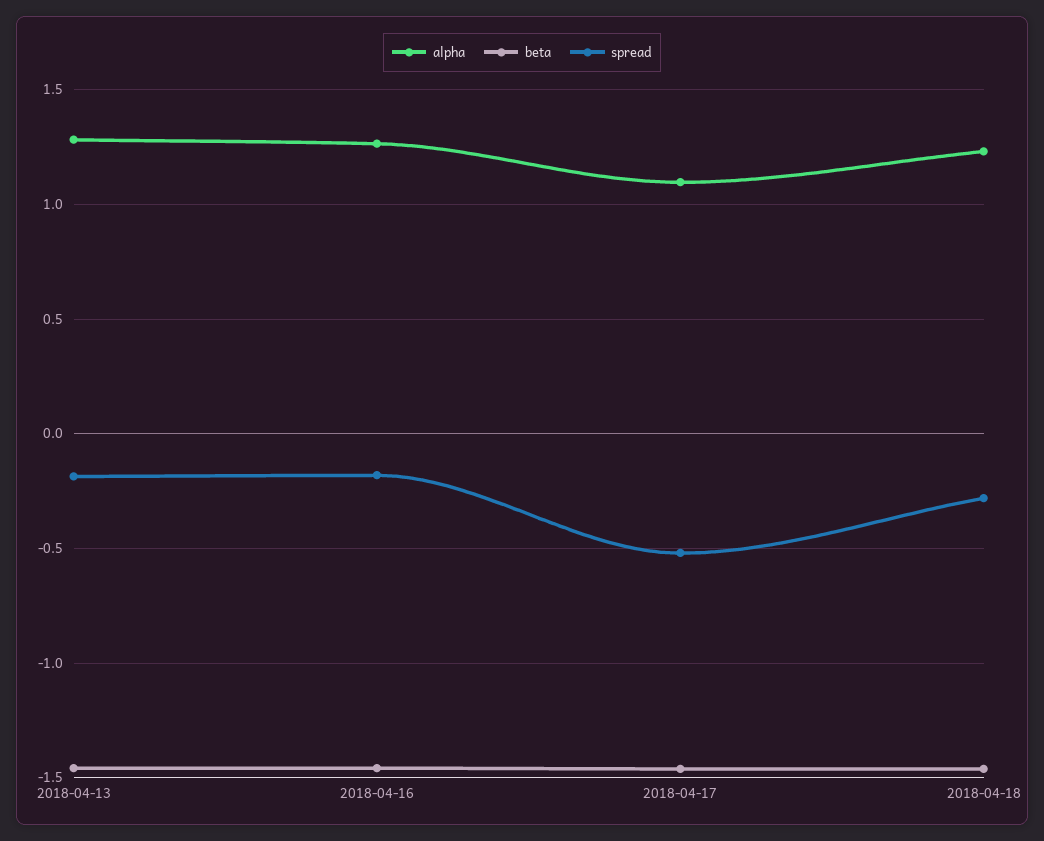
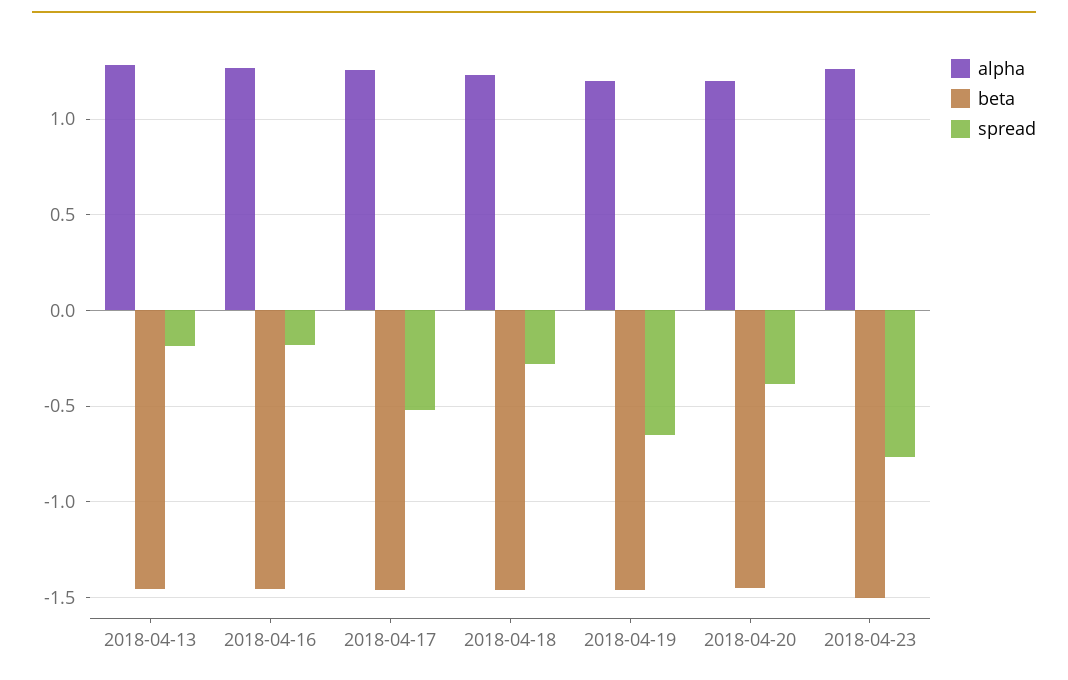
alpha, 2018-04-17: 1.1 -> 1.25
alpha, 2018-04-19: none -> 1.2
beta, 2018-04-19: none -> -1.45
spread, 2018-04-19: none -> -0.65
alpha, 2018-04-20: none -> 1.2
beta, 2018-04-20: none -> -1.45
spread, 2018-04-20: none -> -0.4
alpha, 2018-04-23: none -> 1.25
beta, 2018-04-23: none -> -1.5
spread, 2018-04-23: none -> -0.75

